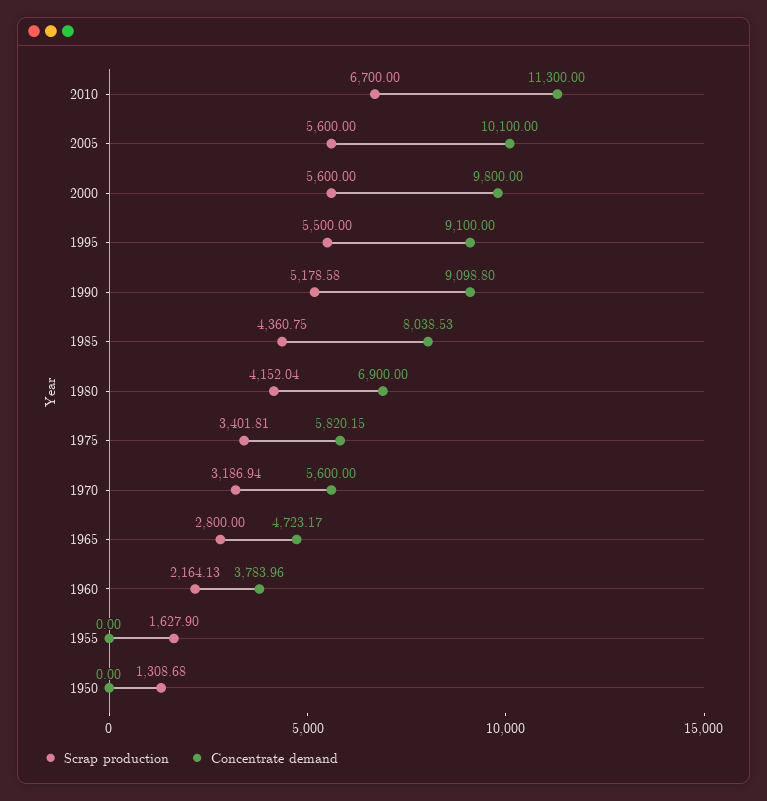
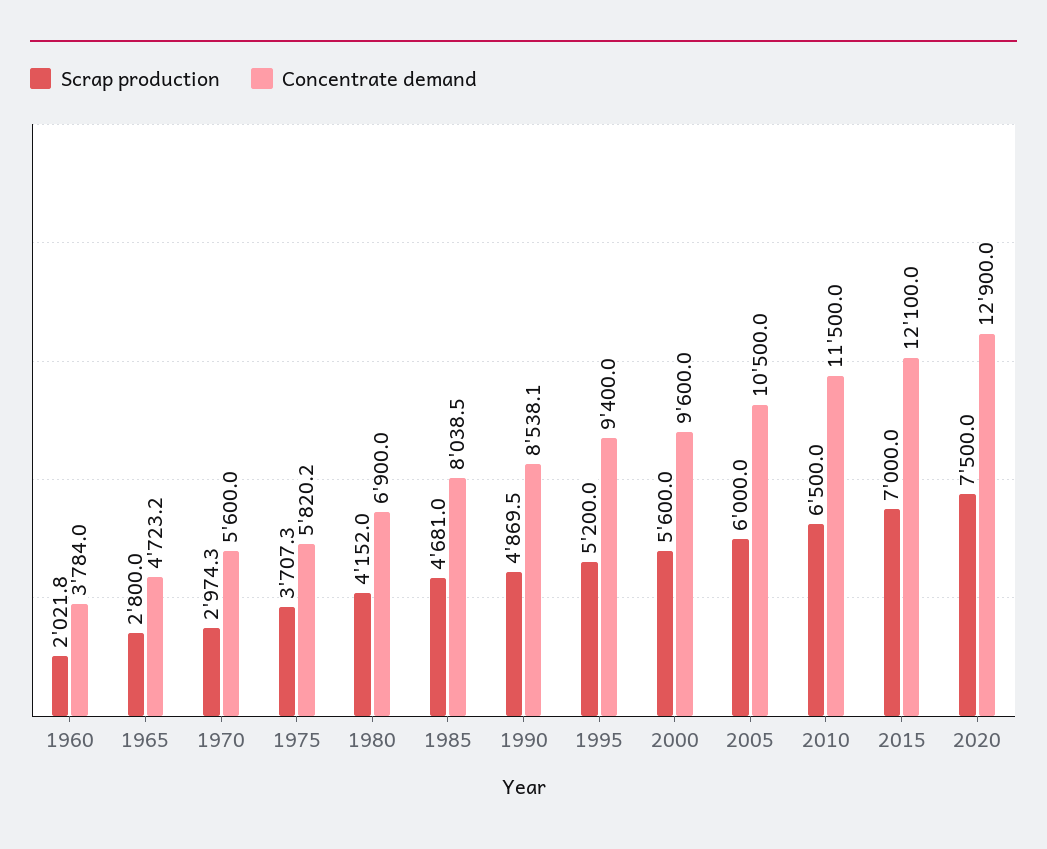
Scrap production, 2010: 6700 -> 6500
Concentrate demand, 2010: 11300 -> 11500
Scrap production, 2005: 5600 -> 6000
Concentrate demand, 2005: 10100 -> 10500
Concentrate demand, 2000: 9800 -> 9600
Scrap production, 1995: 5500 -> 5200
Concentrate demand, 1995: 9100 -> 9400
Scrap production, 1990: 5178.58 -> 4869.5
Concentrate demand, 1990: 9098.8 -> 8538.1
Scrap production, 1985: 4360.75 -> 4681
Scrap production, 1975: 3401.81 -> 3707.3
Scrap production, 1970: 3186.94 -> 2974.3
Scrap production, 1960: 2164.13 -> 2021.8
Scrap production, 1955: 1627.9 -> none
Concentrate demand, 1955: 0 -> none
Scrap production, 1950: 1308.68 -> none
Concentrate demand, 1950: 0 -> none
Scrap production, 2015: none -> 7000
Concentrate demand, 2015: none -> 12100
Scrap production, 2020: none -> 7500
Concentrate demand, 2020: none -> 12900

